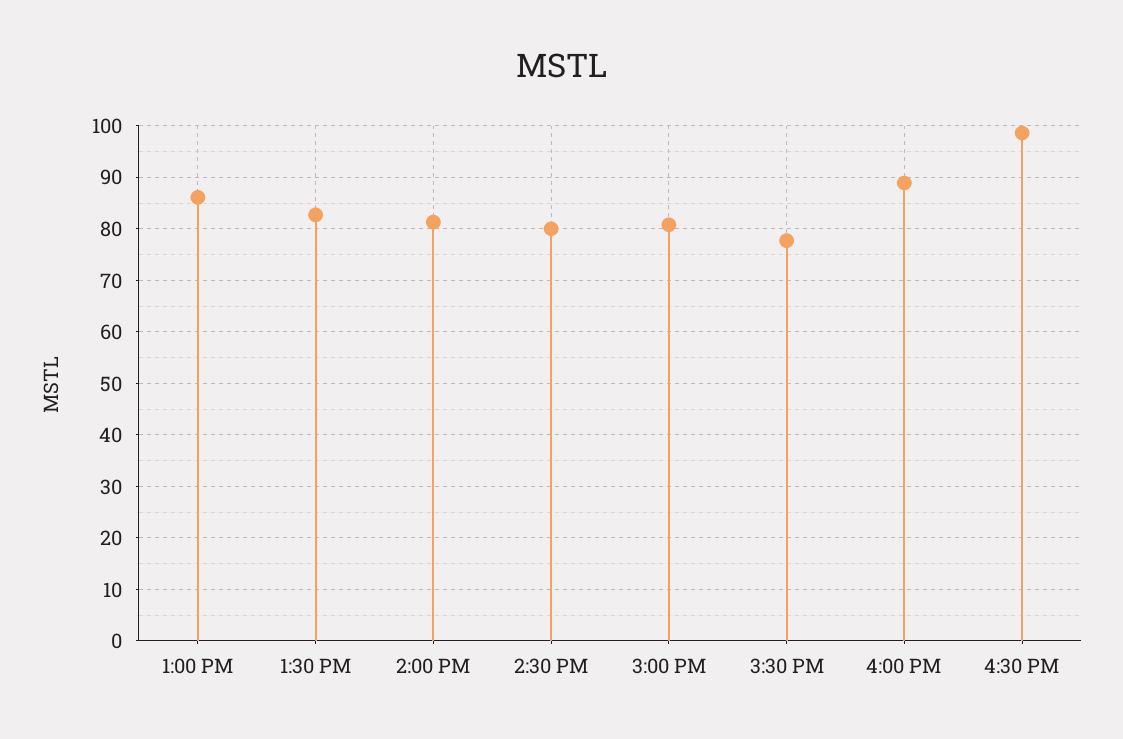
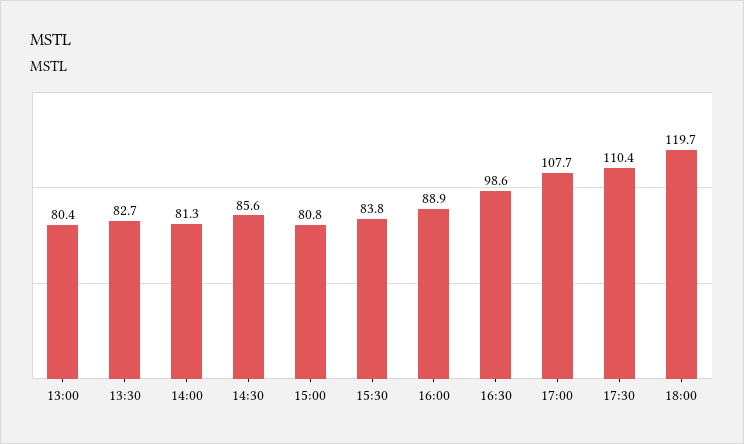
1:00 PM: 86 -> 80.4
2:30 PM: 80 -> 85.6
3:30 PM: 78 -> 83.8
17:00: none -> 107.7
17:30: none -> 110.4
18:00: none -> 119.7

